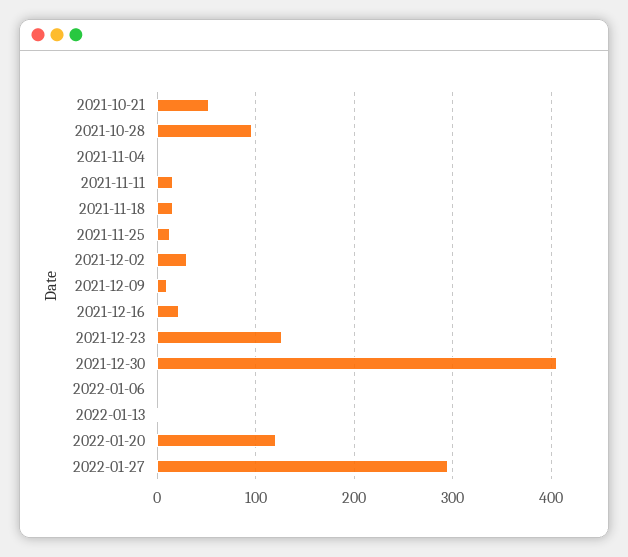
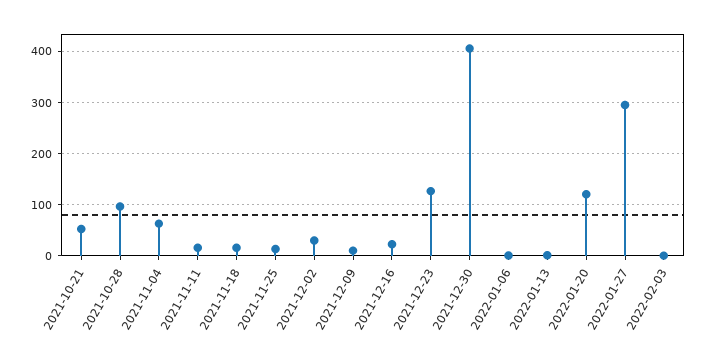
2021-11-04: 0 -> 60
2022-02-03: none -> 0

